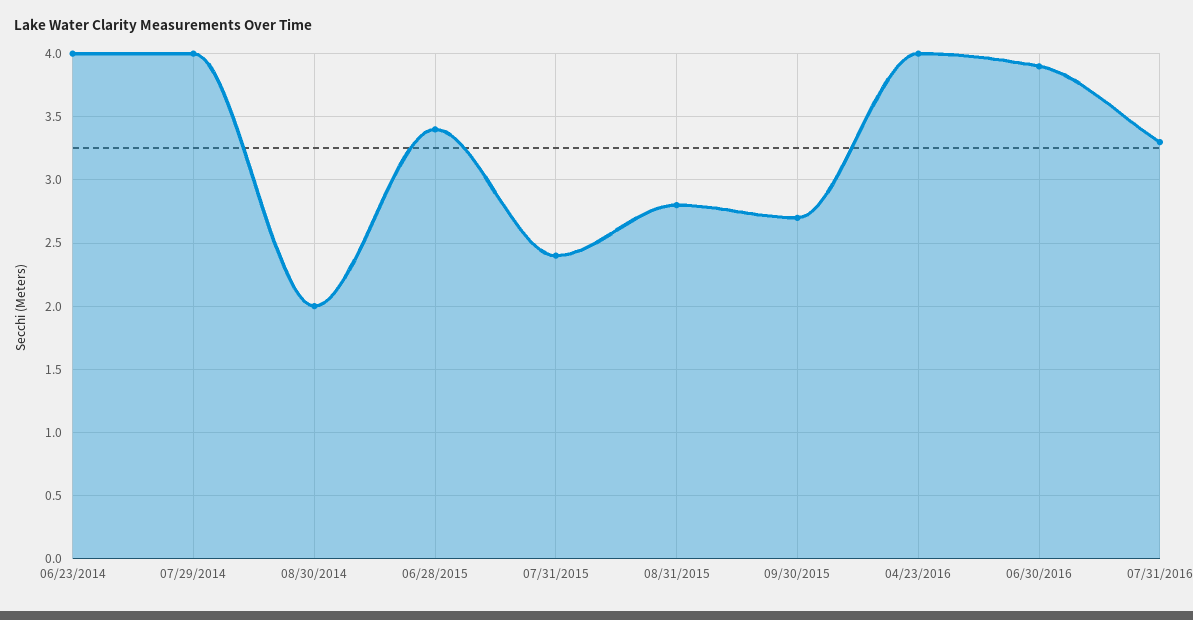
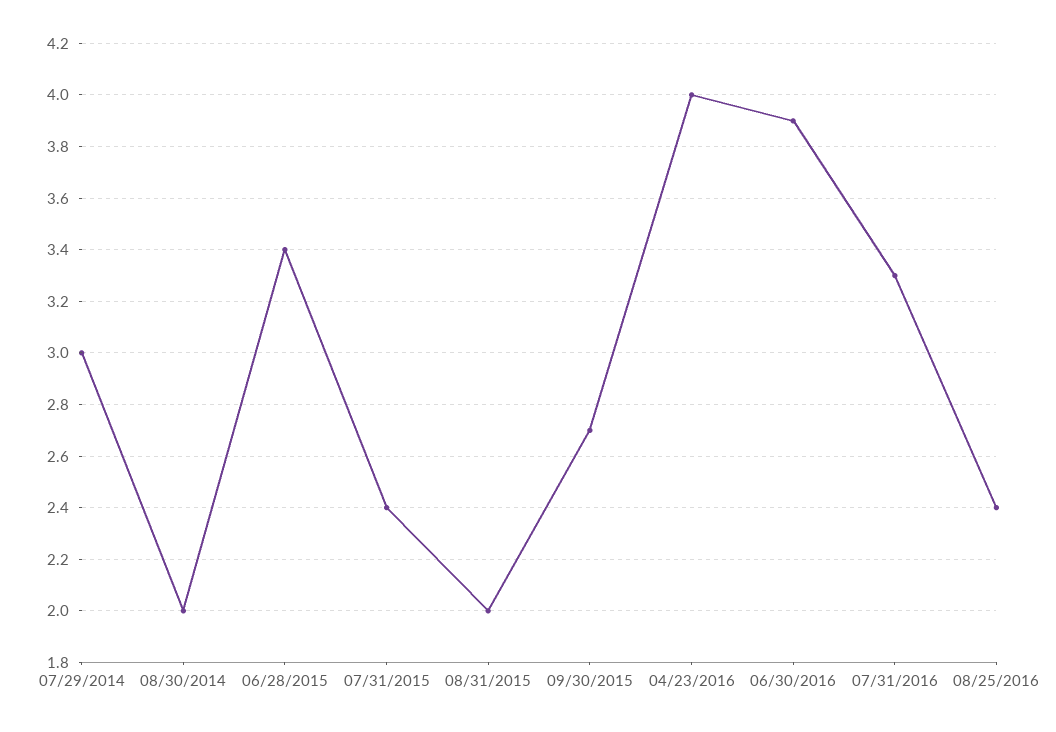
06/23/2014: 4 -> none
07/29/2014: 4 -> 3
08/31/2015: 2.8 -> 2
08/25/2016: none -> 2.4

